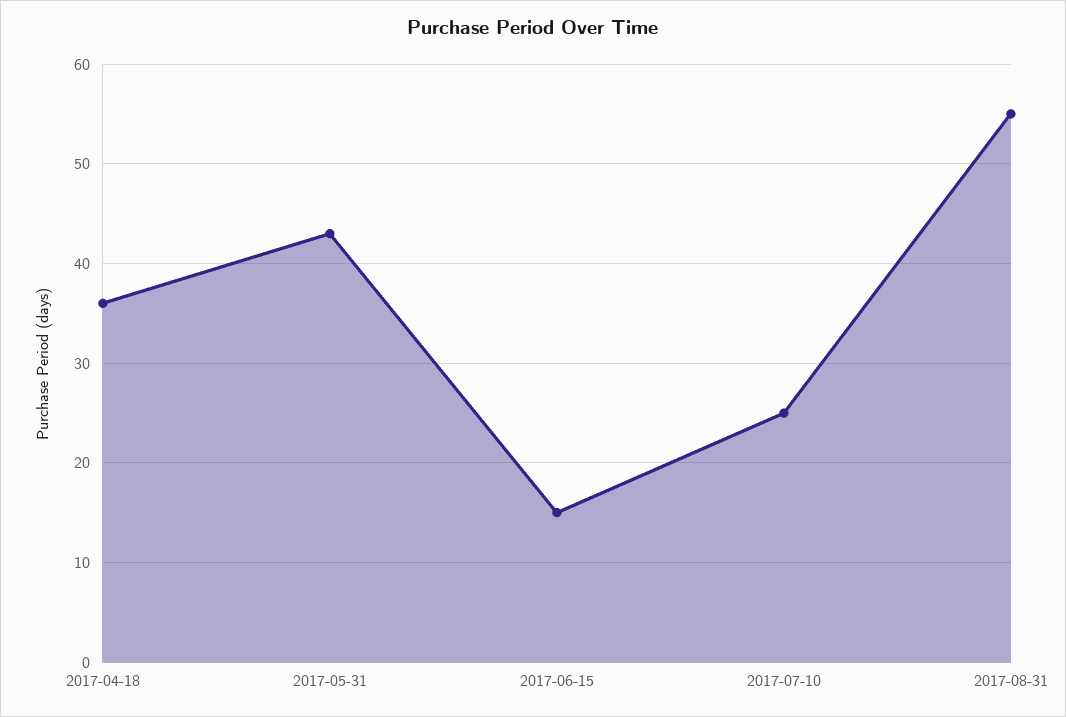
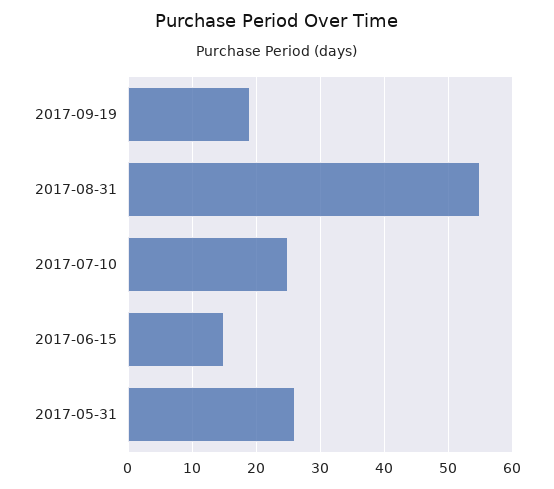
2017-04-18: 36 -> none
2017-05-31: 43 -> 26
2017-09-19: none -> 19

